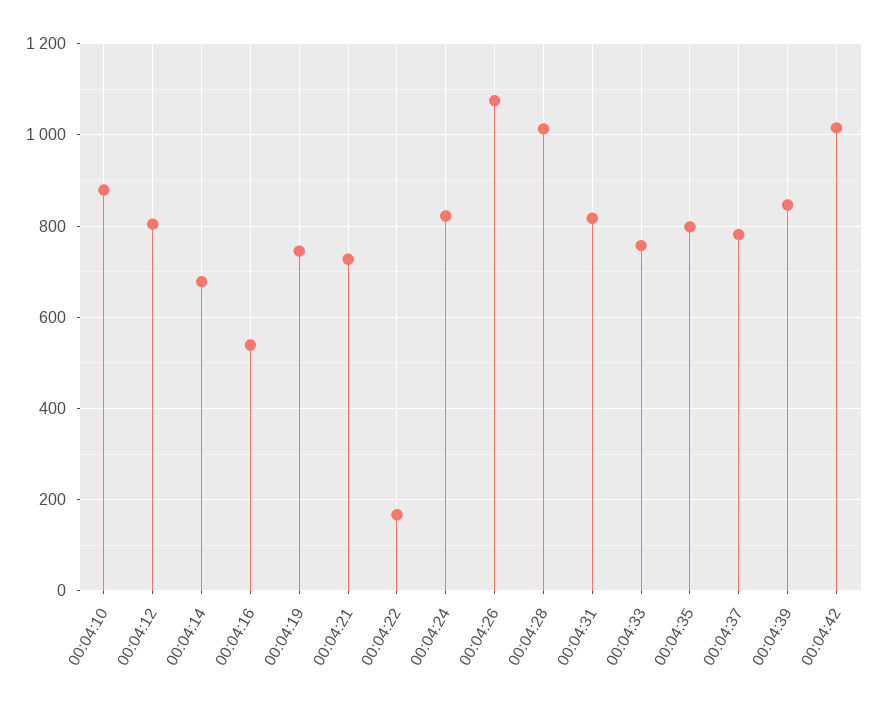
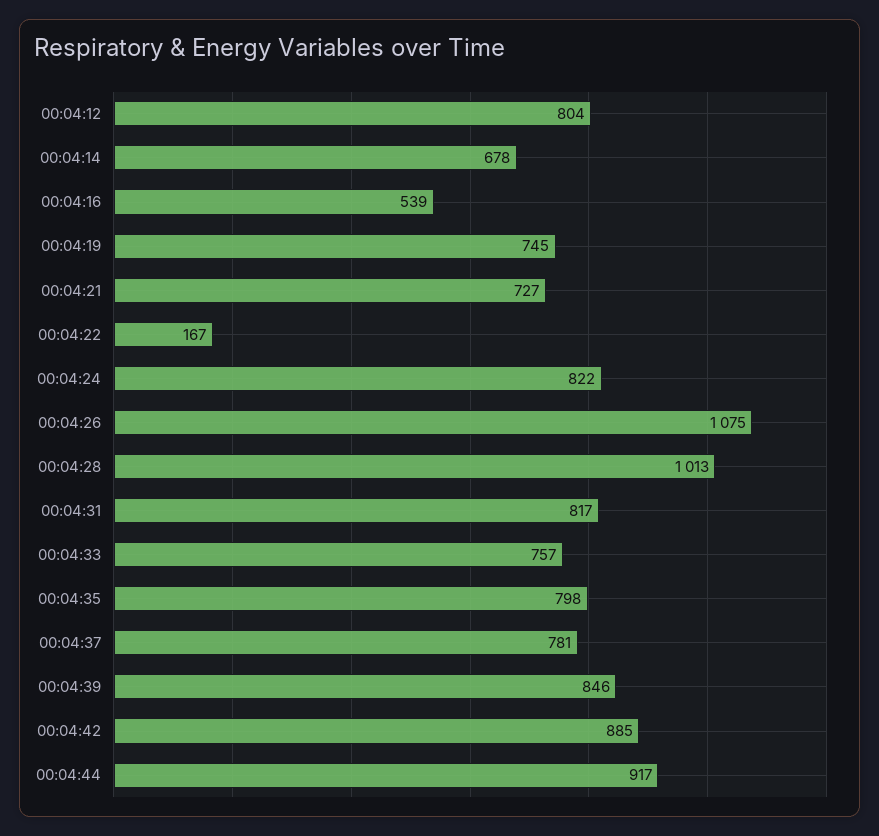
00:04:10: 880 -> none
00:04:42: 1020 -> 885
00:04:44: none -> 917

